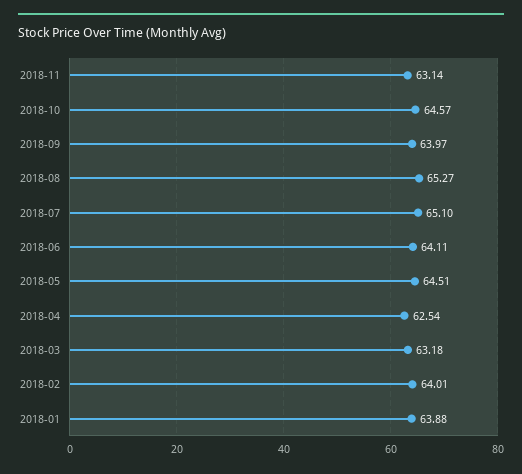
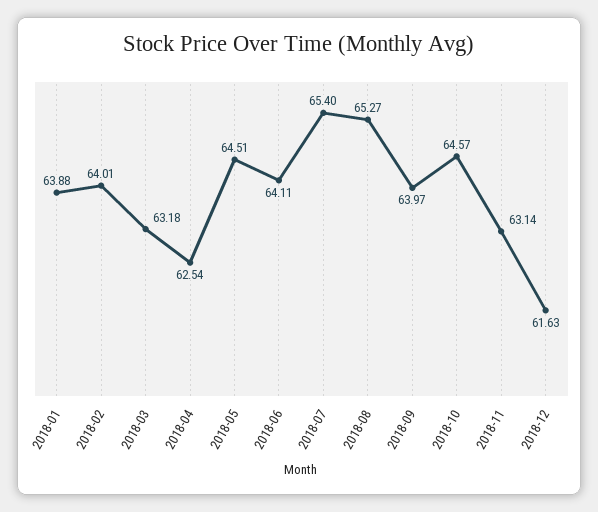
2018-07: 65.1 -> 65.4
2018-12: none -> 61.63

